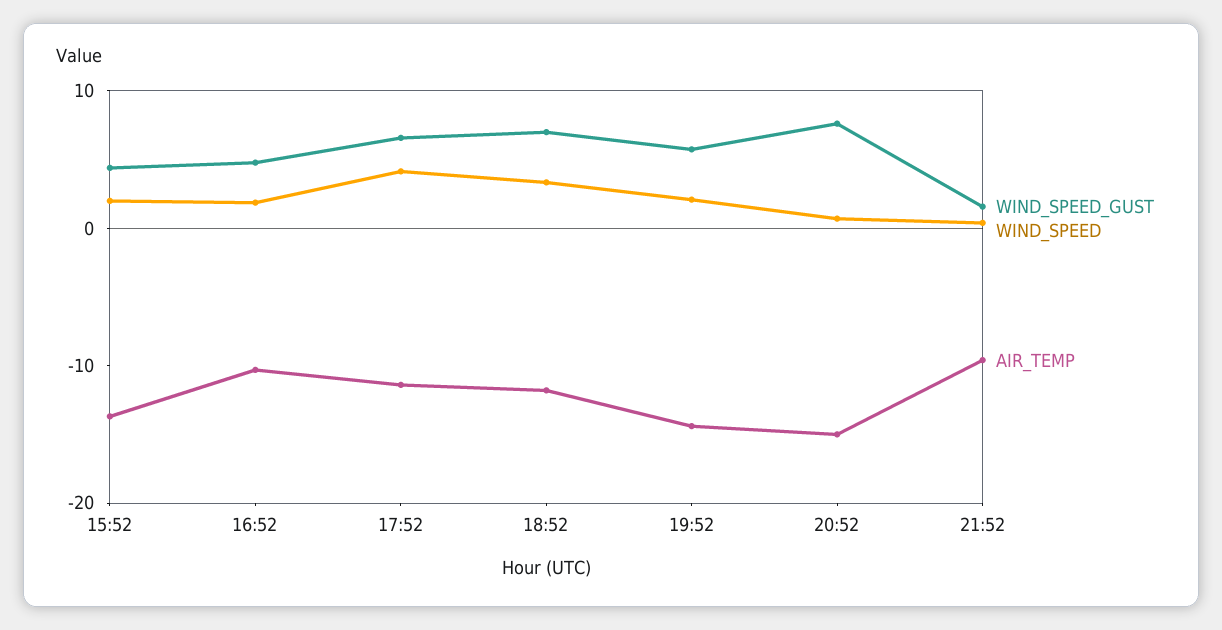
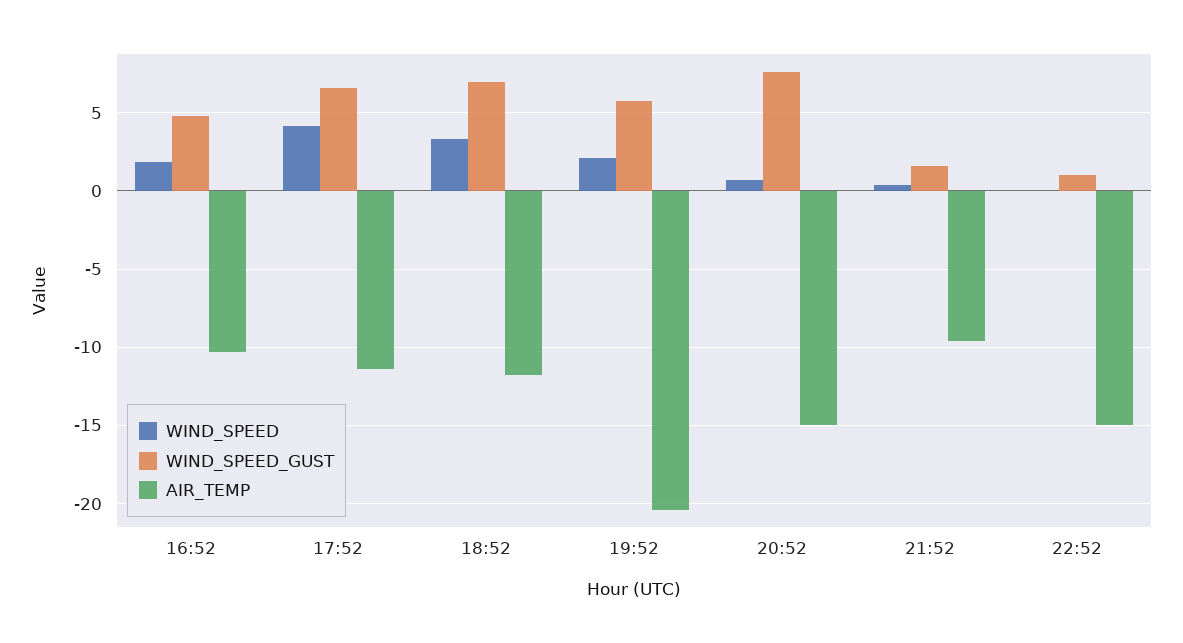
WIND_SPEED_GUST, 15:52: 4 -> none
WIND_SPEED, 15:52: 2 -> none
AIR_TEMP, 15:52: -14 -> none
AIR_TEMP, 19:52: -14 -> -20.5
WIND_SPEED, 22:52: none -> 0
WIND_SPEED_GUST, 22:52: none -> 1
AIR_TEMP, 22:52: none -> -15

